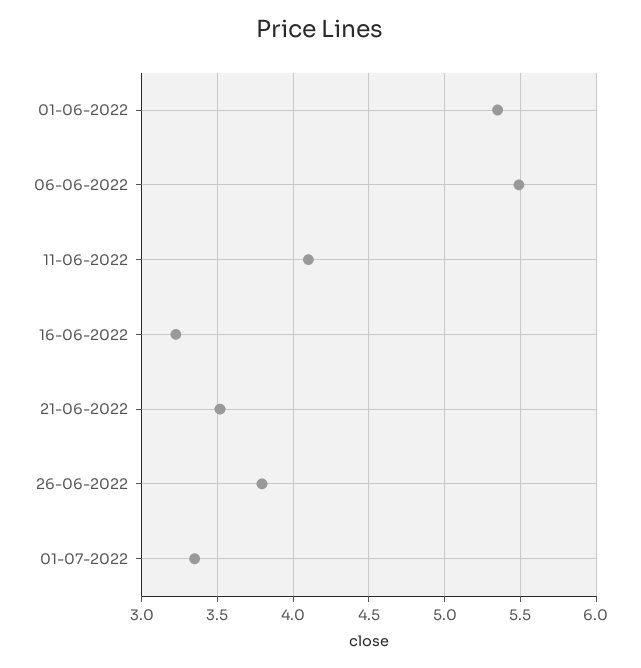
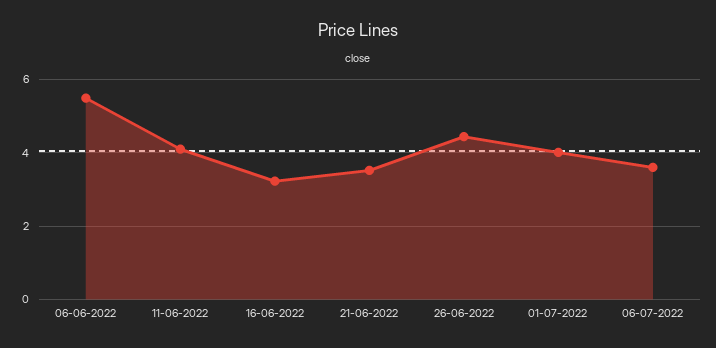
01-06-2022: 5.35 -> none
26-06-2022: 3.8 -> 4.4
01-07-2022: 3.35 -> 4
06-07-2022: none -> 3.6

